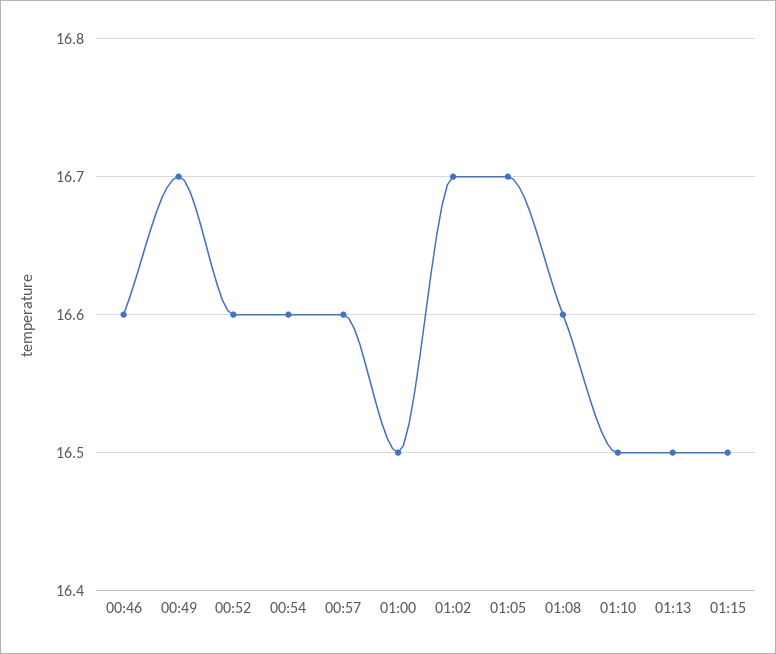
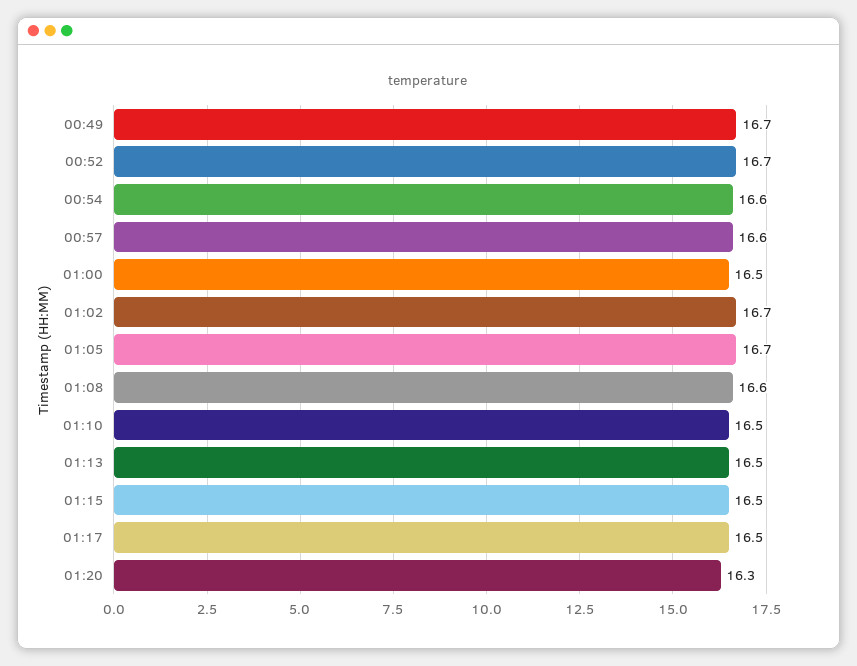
00:46: 16.6 -> none
00:52: 16.6 -> 16.7
01:17: none -> 16.5
01:20: none -> 16.3

